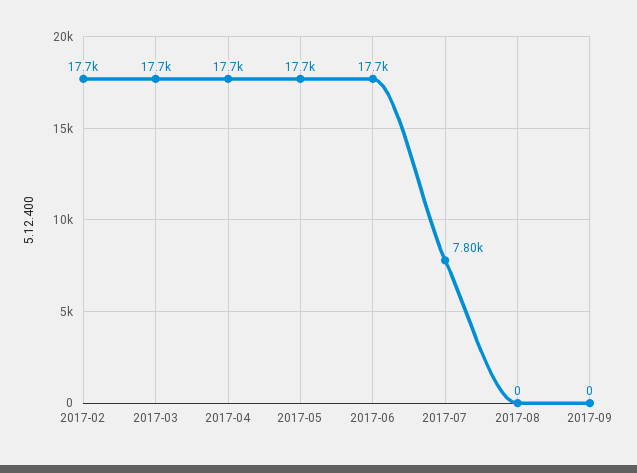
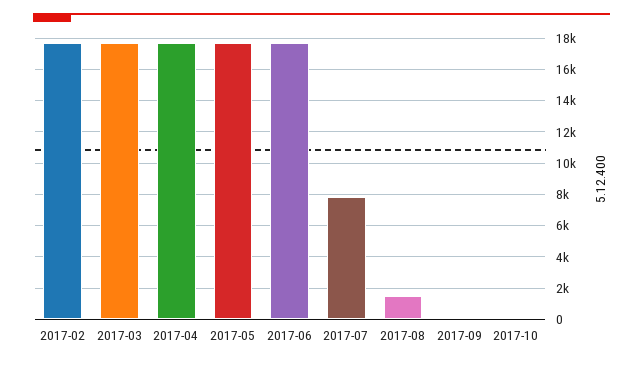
2017-08: 0 -> 1500
2017-10: none -> 0

